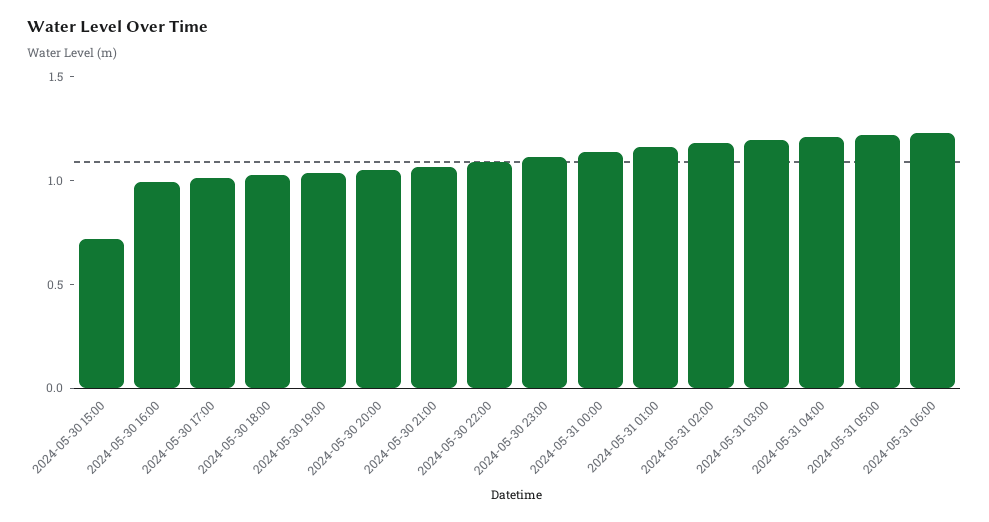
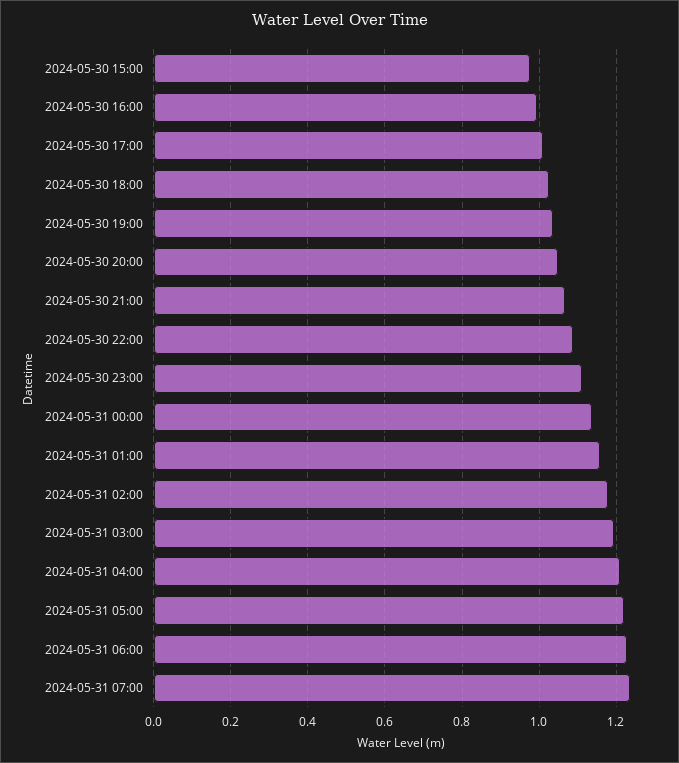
2024-05-30 15:00: 0.7 -> 0.98
2024-05-31 07:00: none -> 1.24

